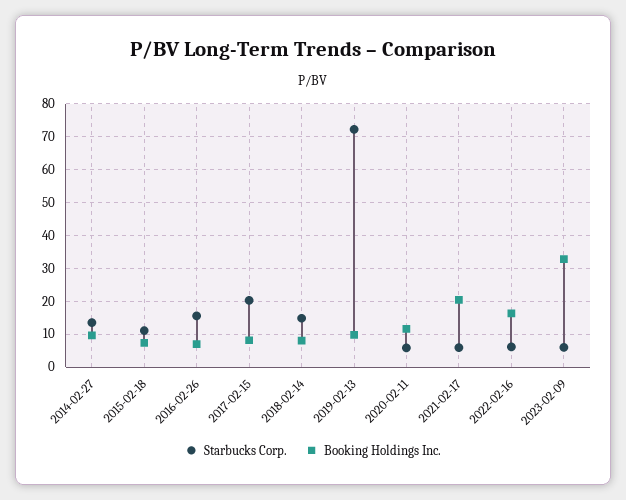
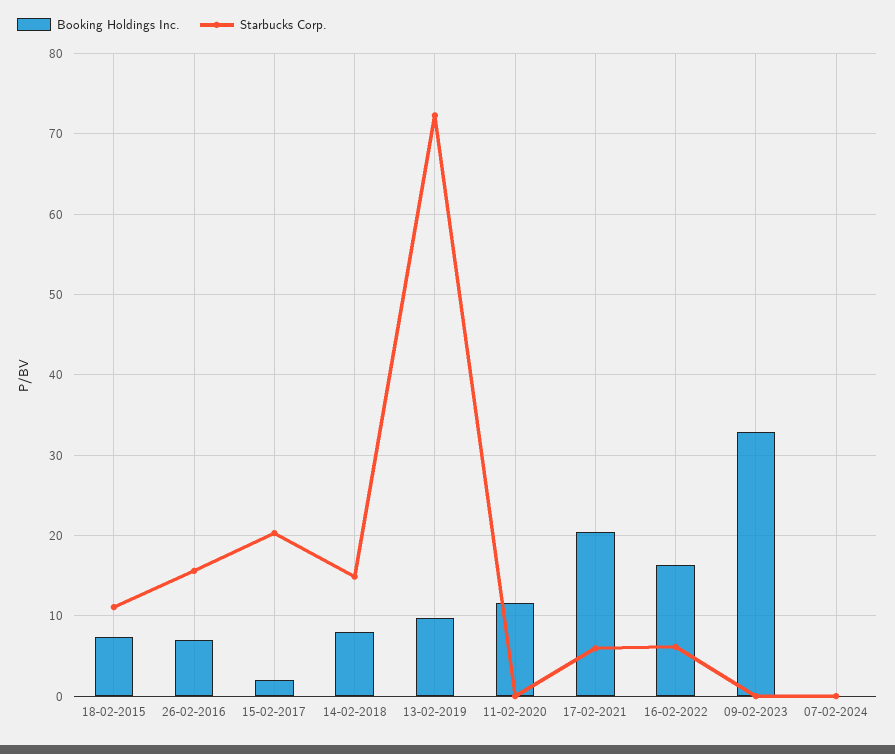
Starbucks Corp., 2014-02-27: 14 -> none
Booking Holdings Inc., 2014-02-27: 10 -> none
Booking Holdings Inc., 2017-02-15: 8 -> 2
Starbucks Corp., 2020-02-11: 6 -> 0
Starbucks Corp., 2023-02-09: 6 -> 0
Booking Holdings Inc., 07-02-2024: none -> 0
Starbucks Corp., 07-02-2024: none -> 0

